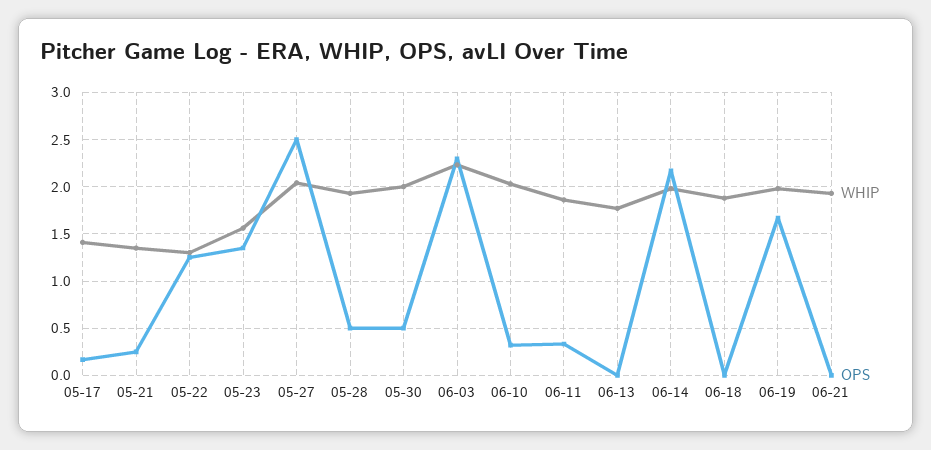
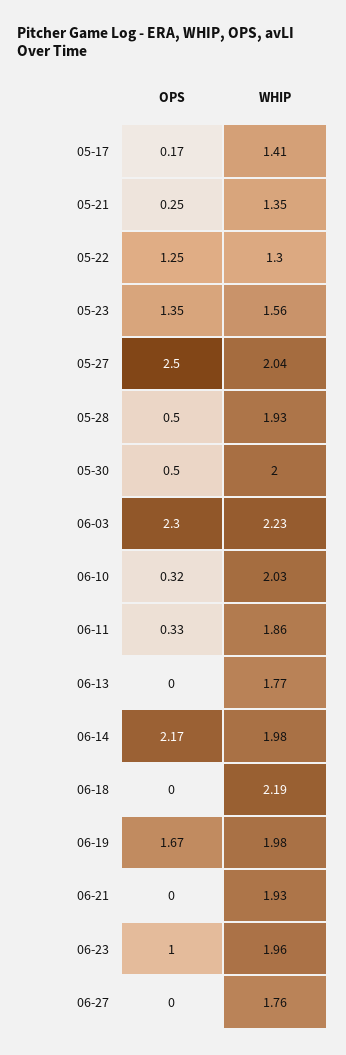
WHIP, 06-18: 1.9 -> 2.19
OPS, 06-23: none -> 1
WHIP, 06-23: none -> 1.96
OPS, 06-27: none -> 0
WHIP, 06-27: none -> 1.76

